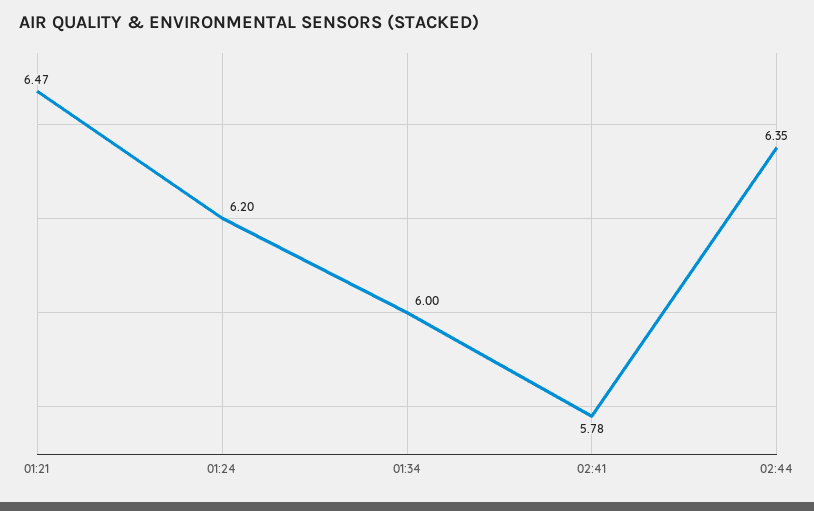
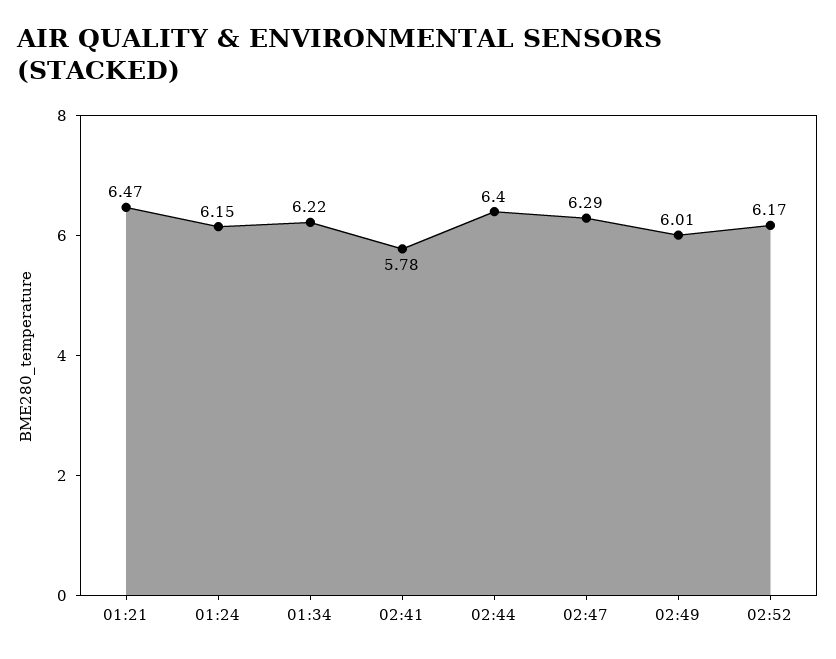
01:24: 6.2 -> 6.15
01:34: 6 -> 6.22
02:44: 6.35 -> 6.4
02:47: none -> 6.29
02:49: none -> 6.01
02:52: none -> 6.17

